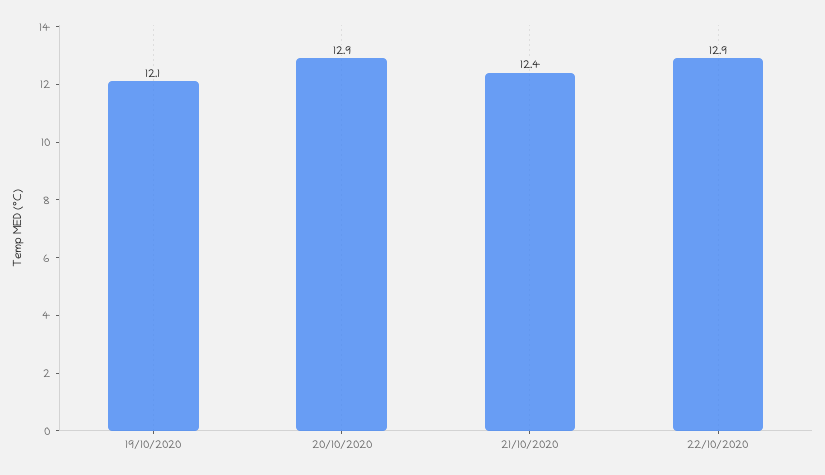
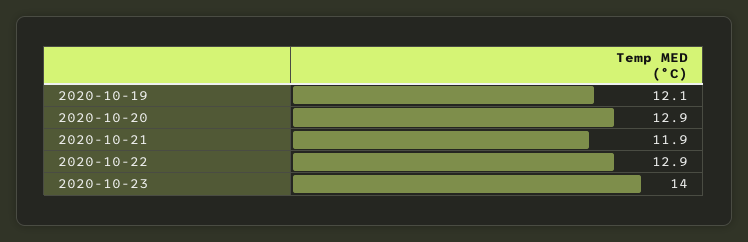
21/10/2020: 12.4 -> 11.9
2020-10-23: none -> 14

